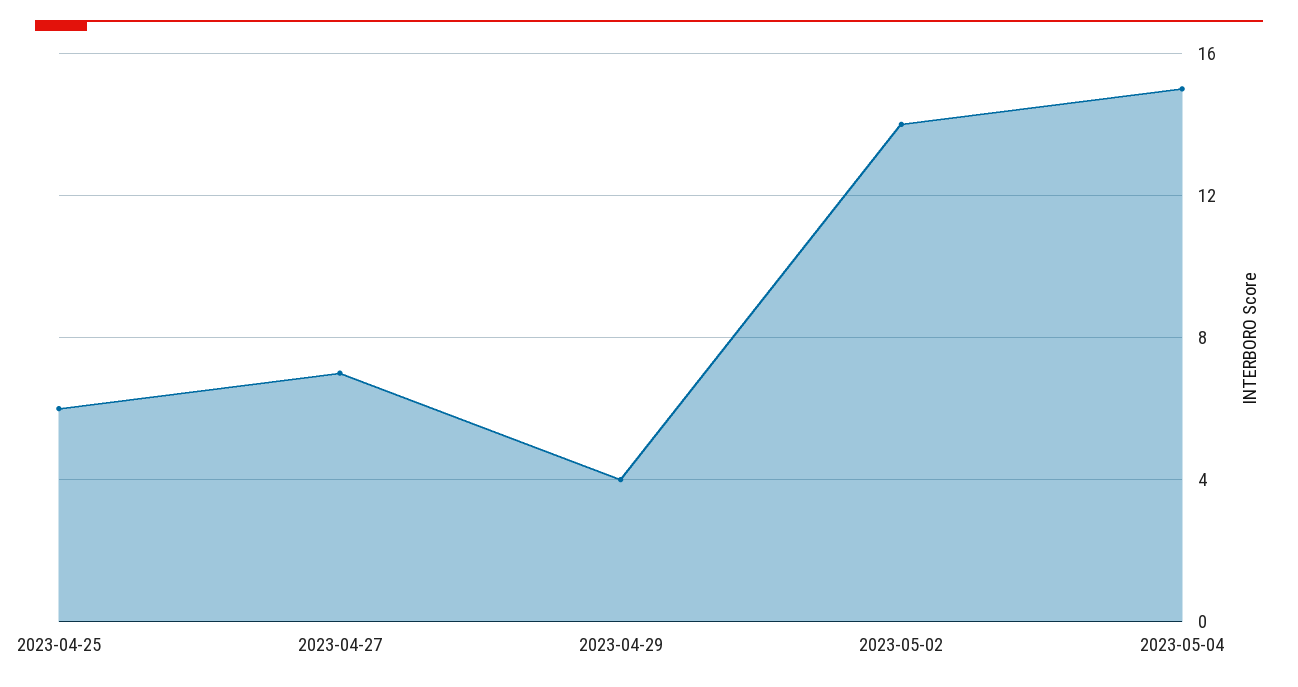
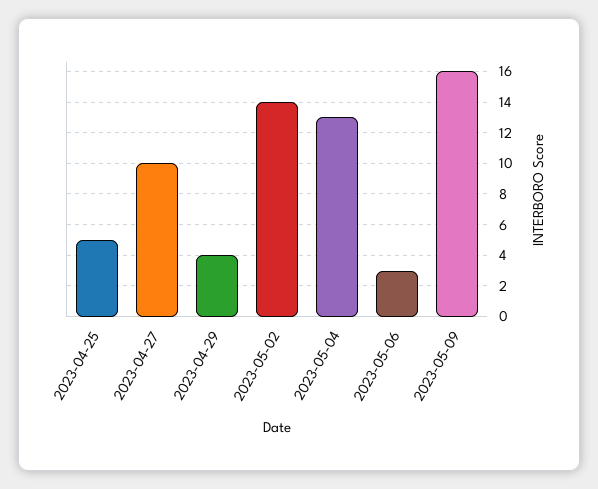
2023-04-25: 6 -> 5
2023-04-27: 7 -> 10
2023-05-04: 15 -> 13
2023-05-06: none -> 3
2023-05-09: none -> 16

